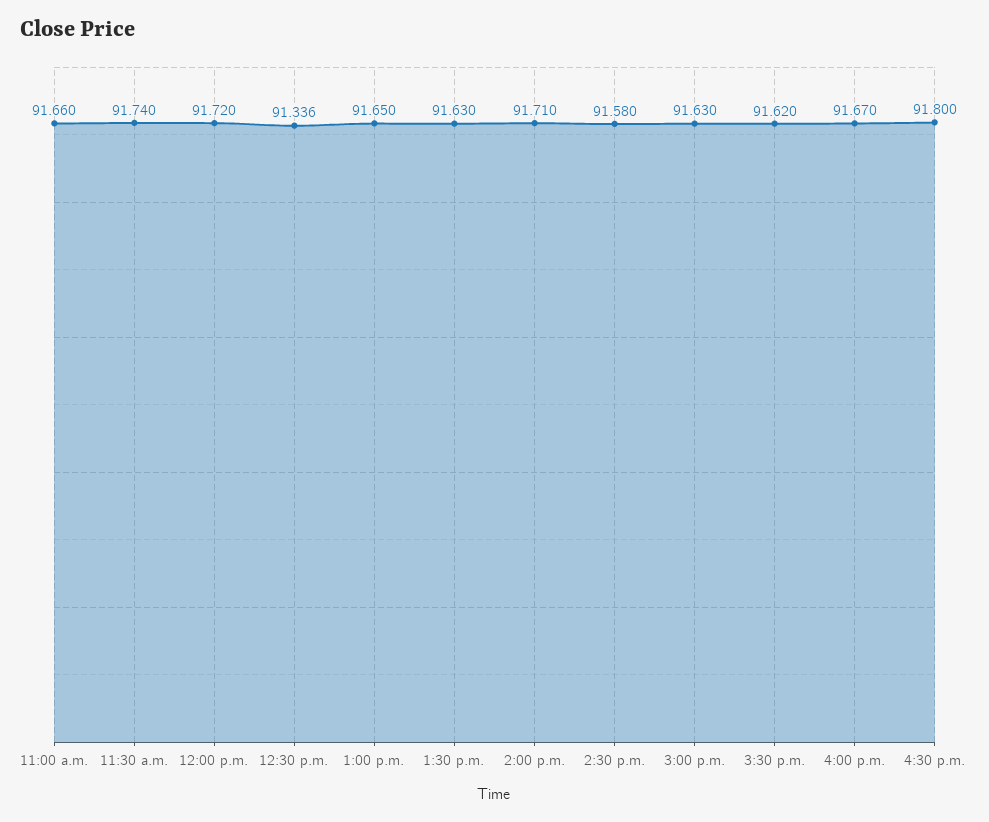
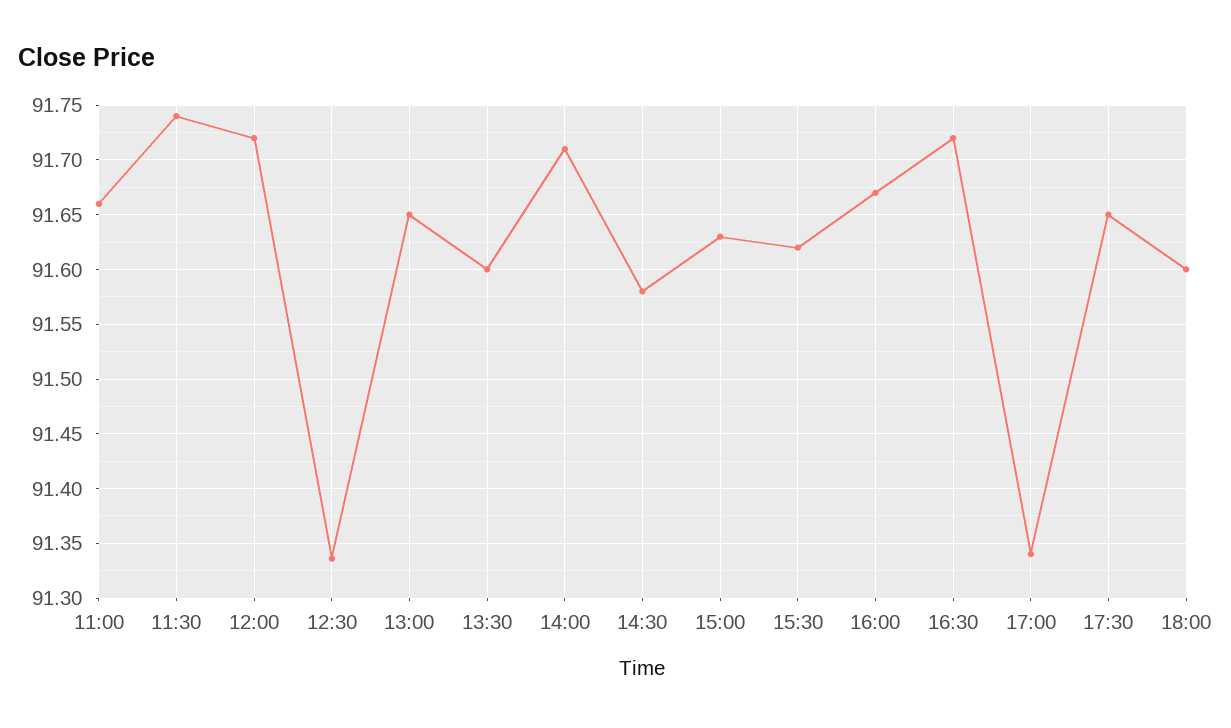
1:30 p.m.: 91.63 -> 91.6
4:30 p.m.: 91.8 -> 91.72
17:00: none -> 91.34
17:30: none -> 91.65
18:00: none -> 91.6

